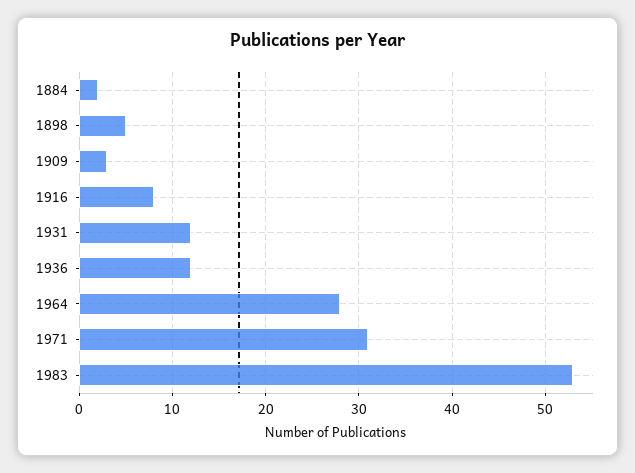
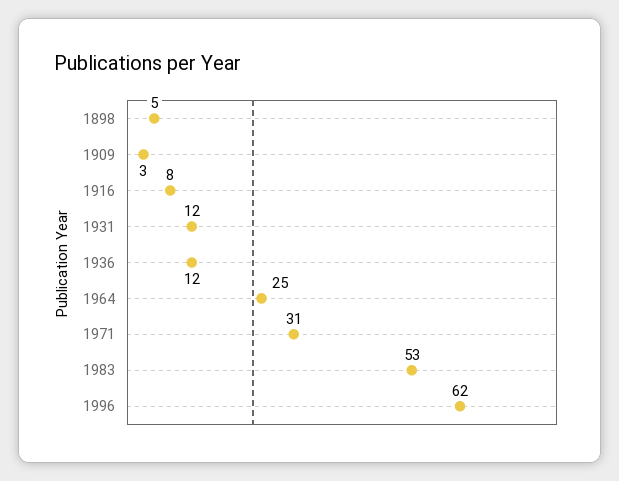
1884: 2 -> none
1964: 28 -> 25
1996: none -> 62

